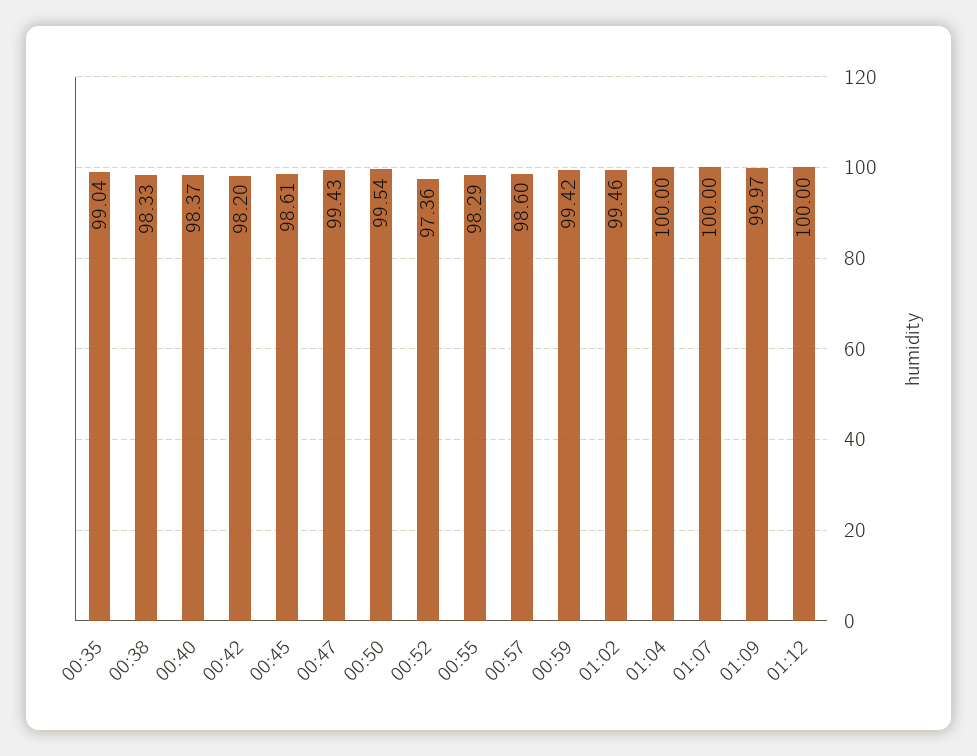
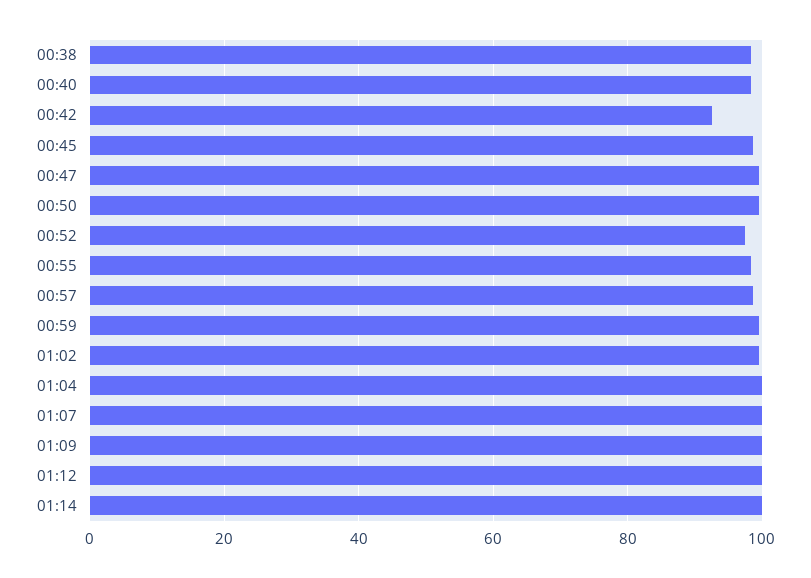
00:35: 99.04 -> none
00:42: 98.2 -> 92
01:14: none -> 100

